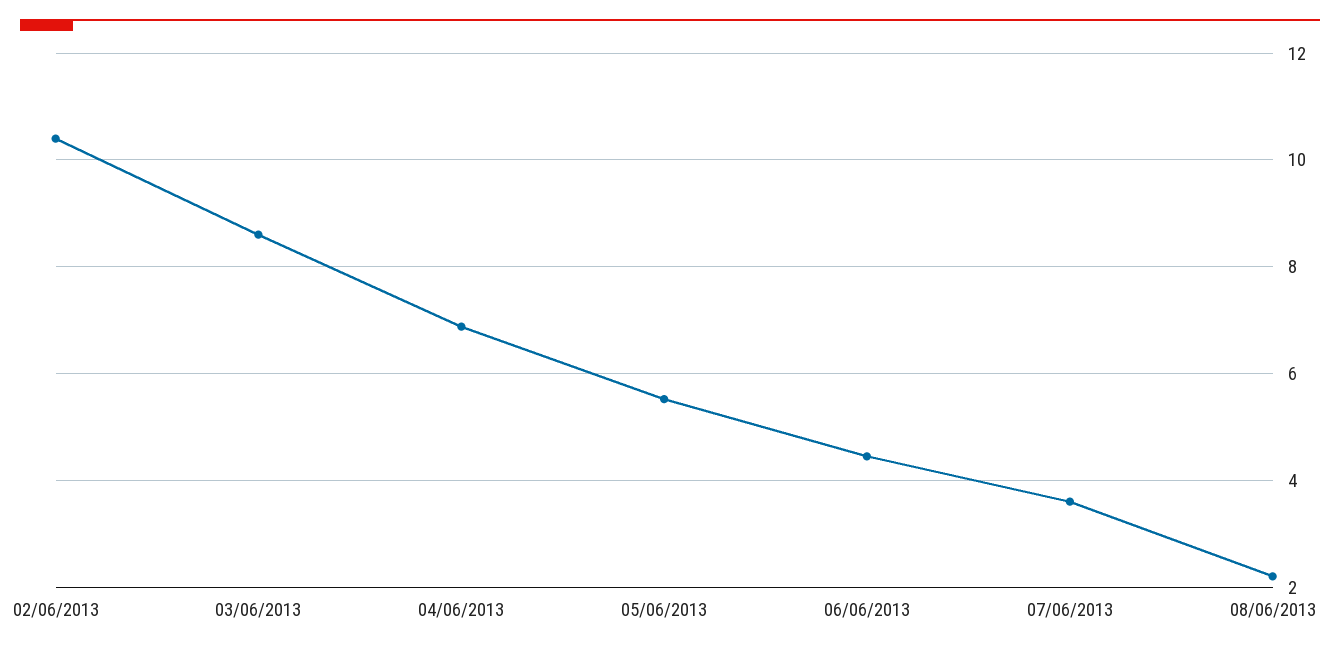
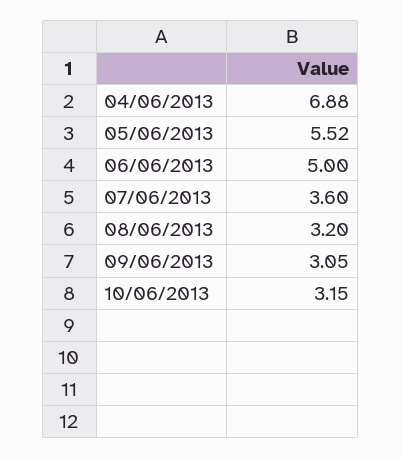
02/06/2013: 10.4 -> none
03/06/2013: 8.6 -> none
06/06/2013: 4.4 -> 5
08/06/2013: 2.2 -> 3.2
09/06/2013: none -> 3.05
10/06/2013: none -> 3.15

